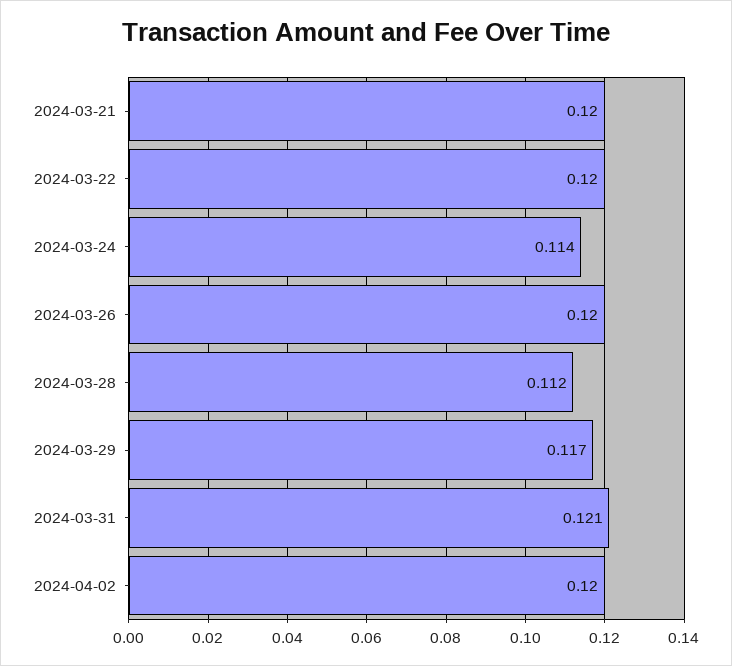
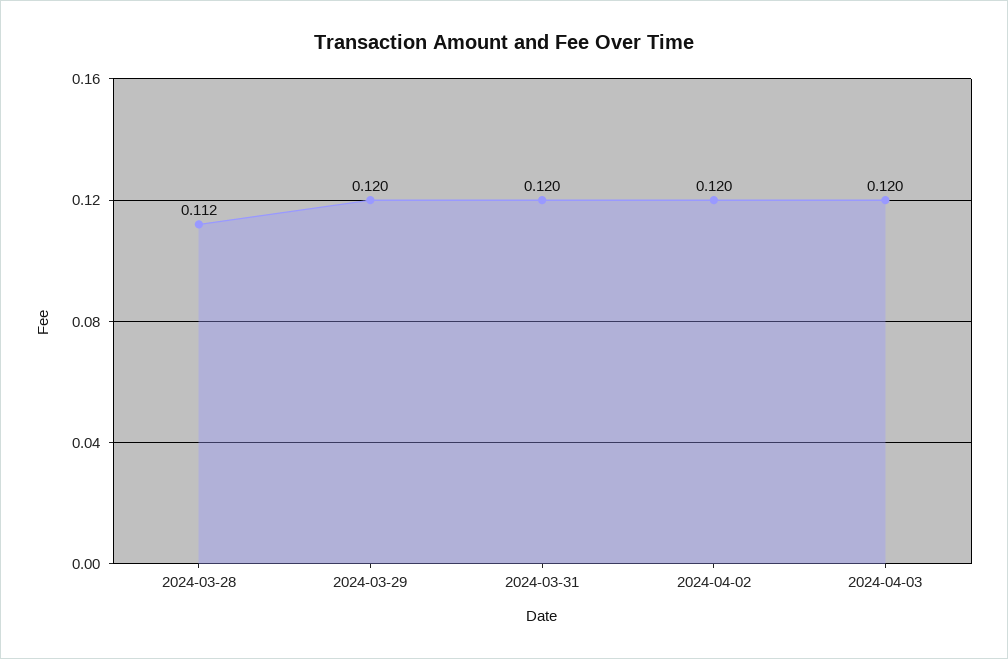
2024-03-21: 0.12 -> none
2024-03-22: 0.12 -> none
2024-03-24: 0.114 -> none
2024-03-26: 0.12 -> none
2024-03-29: 0.117 -> 0.12
2024-03-31: 0.121 -> 0.12
2024-04-03: none -> 0.12

